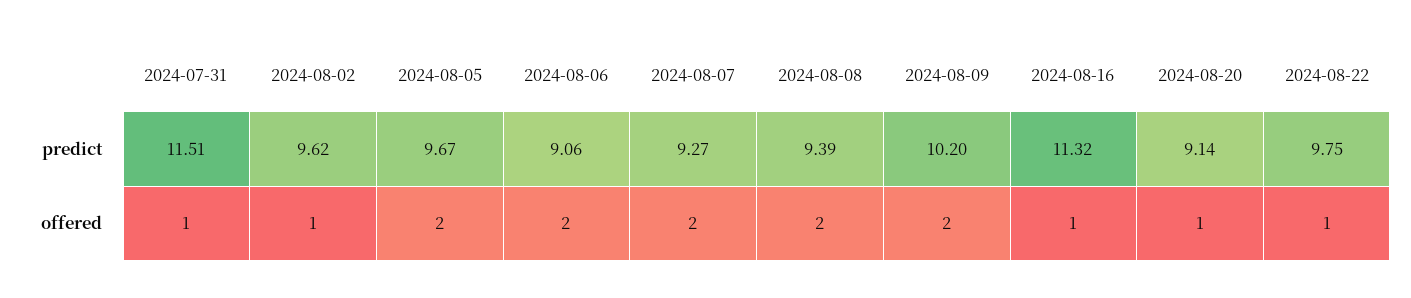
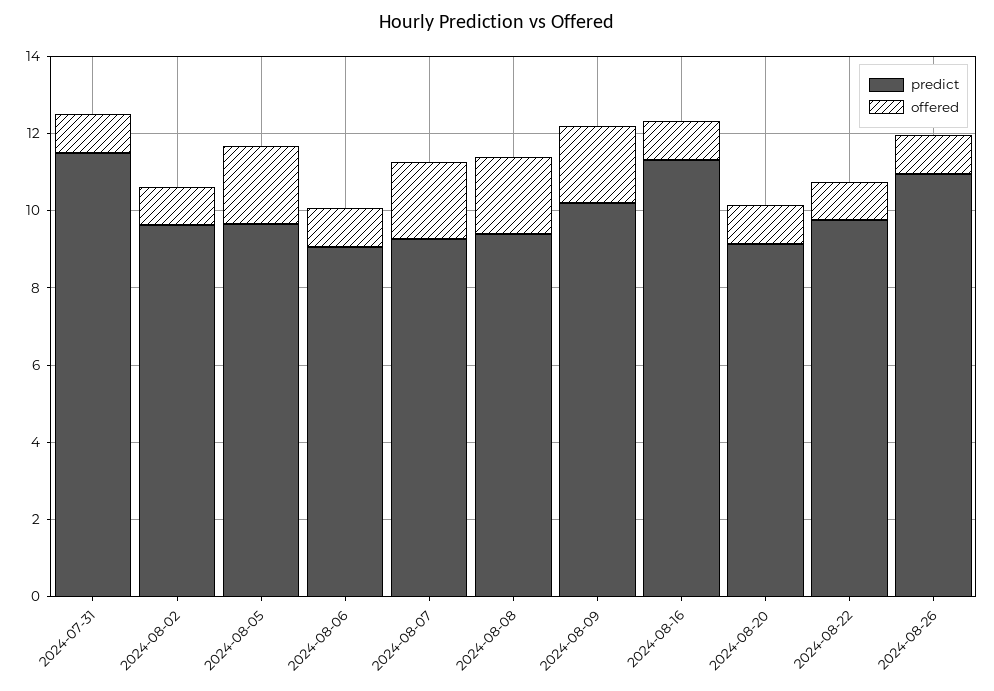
offered, 2024-08-06: 2 -> 1
predict, 2024-08-26: none -> 11
offered, 2024-08-26: none -> 1

